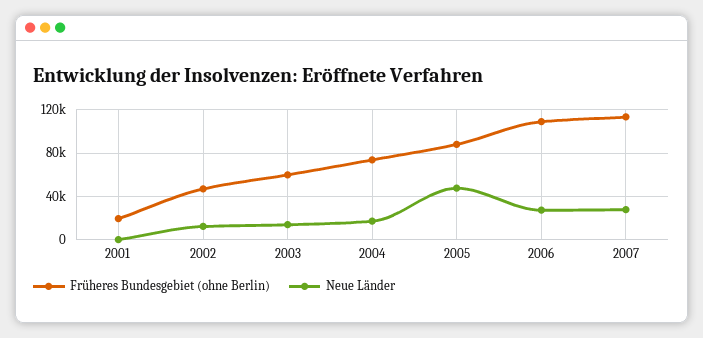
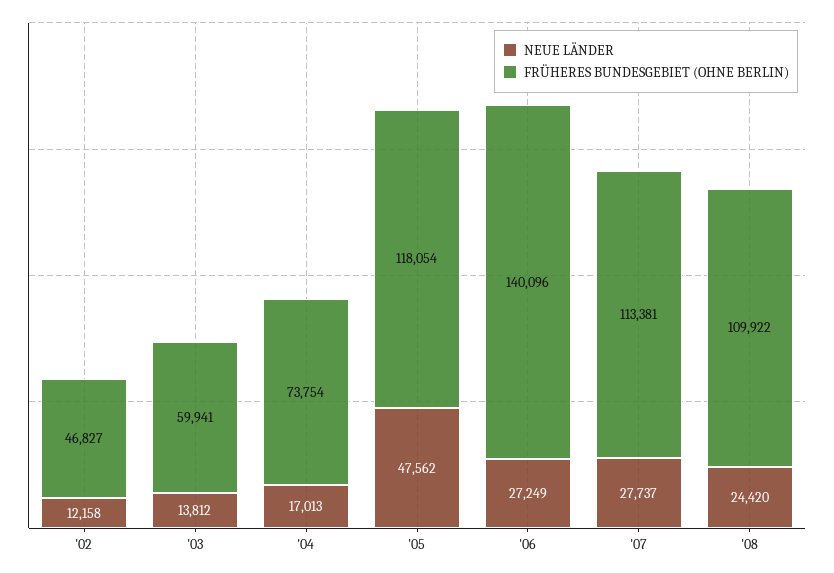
Früheres Bundesgebiet (ohne Berlin), 2001: 20000 -> none
Neue Länder, 2001: 0 -> none
Früheres Bundesgebiet (ohne Berlin), 2005: 90000 -> 118054
Früheres Bundesgebiet (ohne Berlin), 2006: 110000 -> 140096
Neue Länder, '08: none -> 24420
Früheres Bundesgebiet (ohne Berlin), '08: none -> 109922

